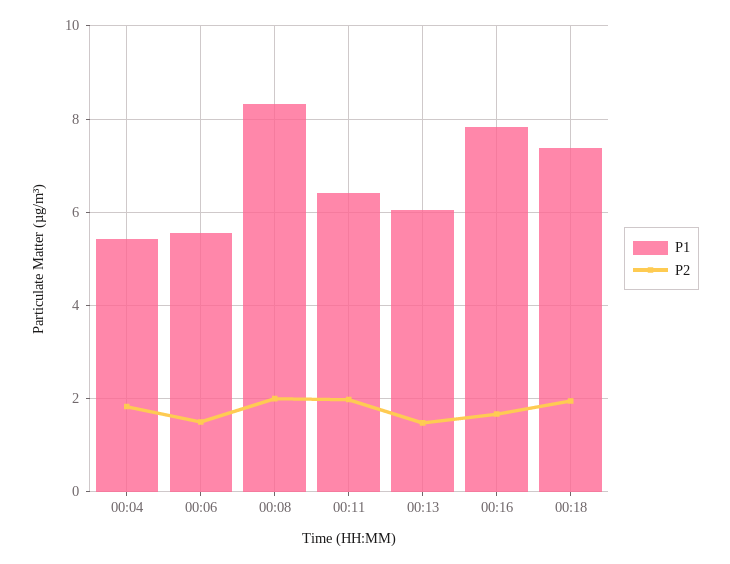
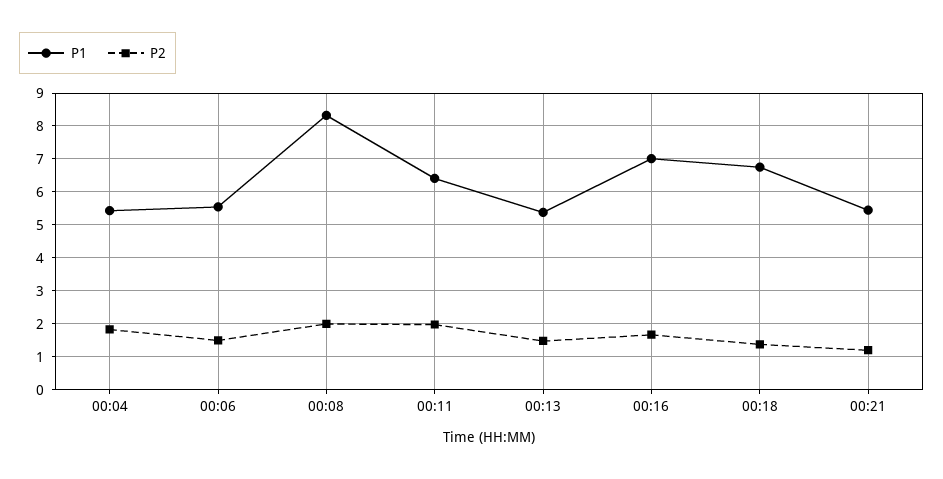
P1, 00:13: 6 -> 5.4
P1, 00:16: 7.8 -> 7
P1, 00:18: 7.4 -> 6.8
P2, 00:18: 2 -> 1.4
P1, 00:21: none -> 5.4
P2, 00:21: none -> 1.2

